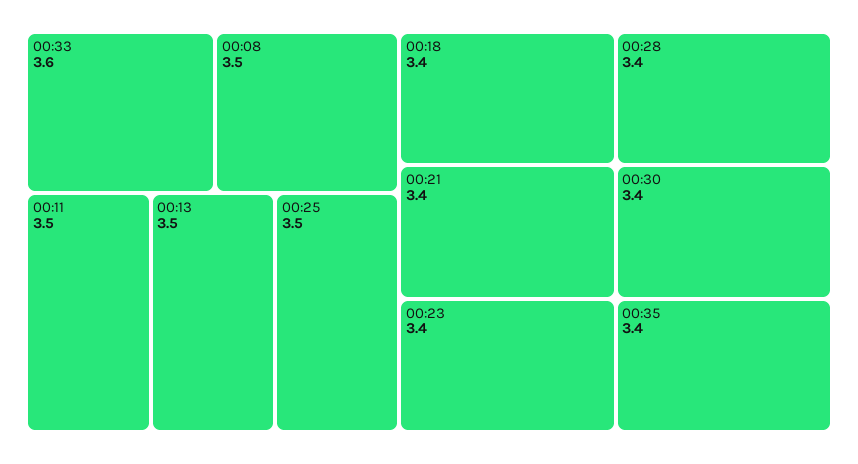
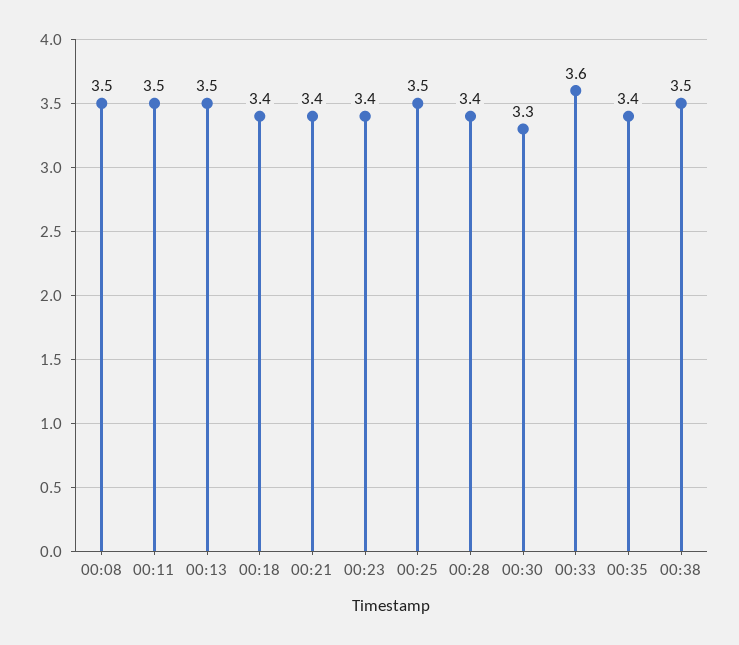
00:30: 3.4 -> 3.3
00:38: none -> 3.5

